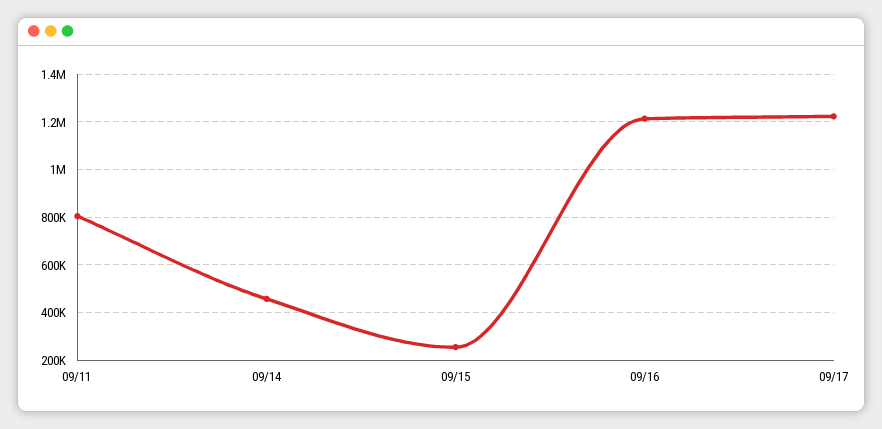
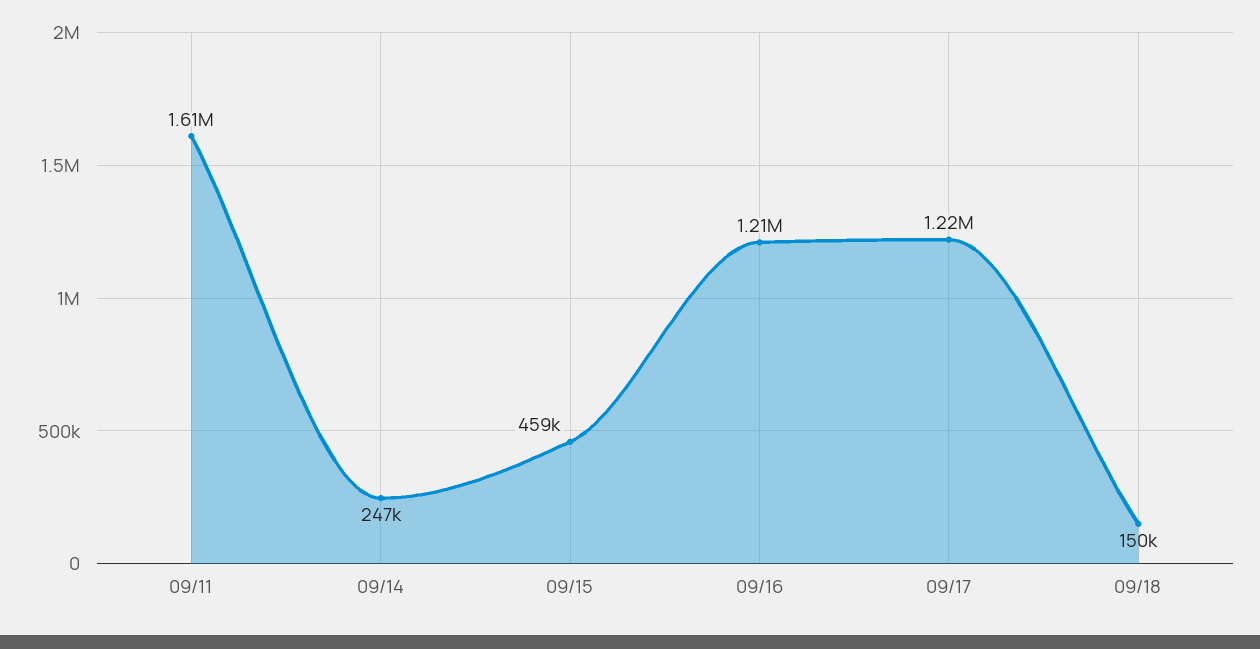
09/11: 800000 -> 1610000
09/14: 450000 -> 247000
09/15: 250000 -> 459000
09/18: none -> 150000

